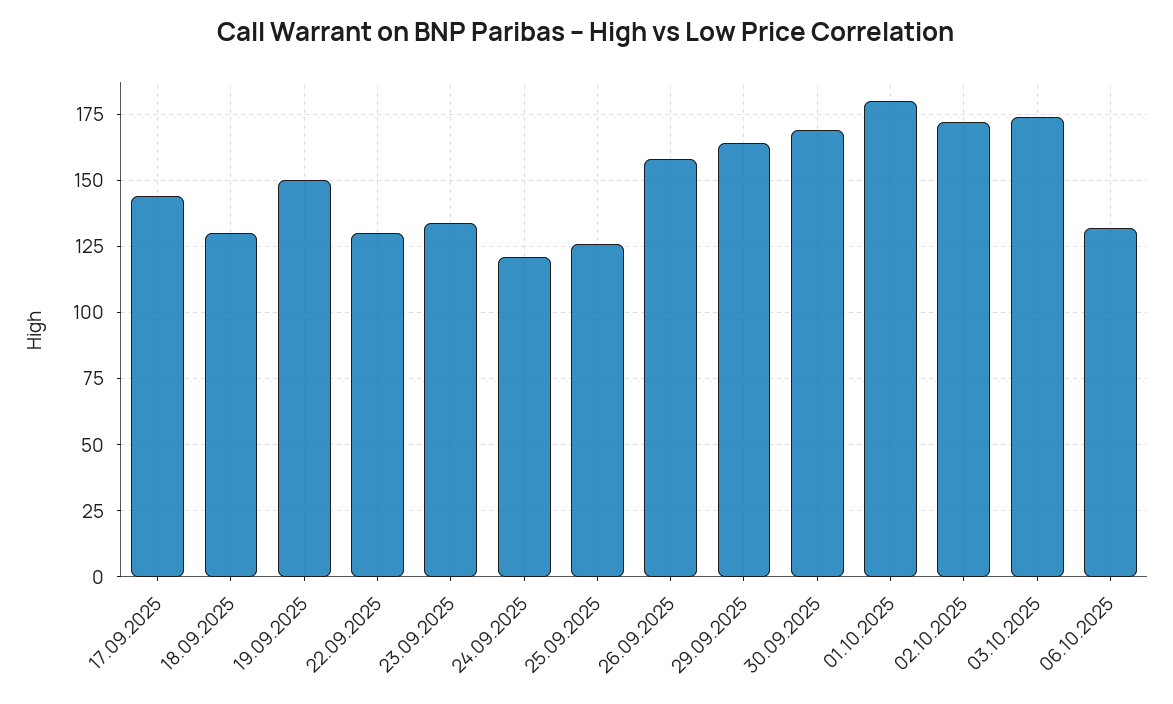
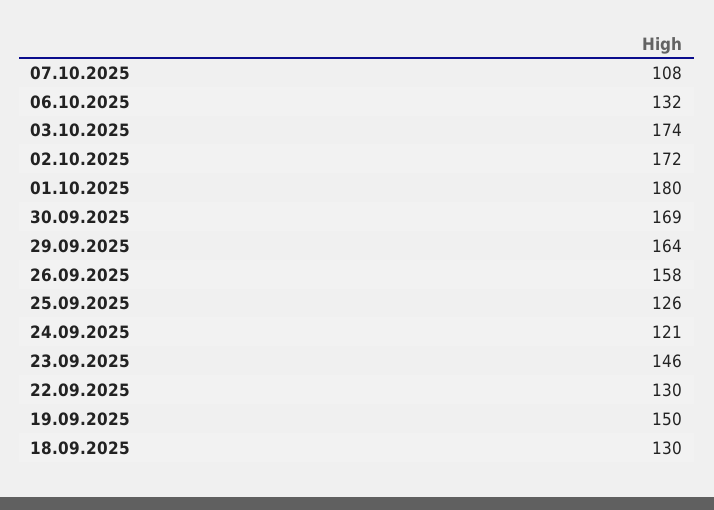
17.09.2025: 145 -> none
23.09.2025: 135 -> 146
07.10.2025: none -> 108

